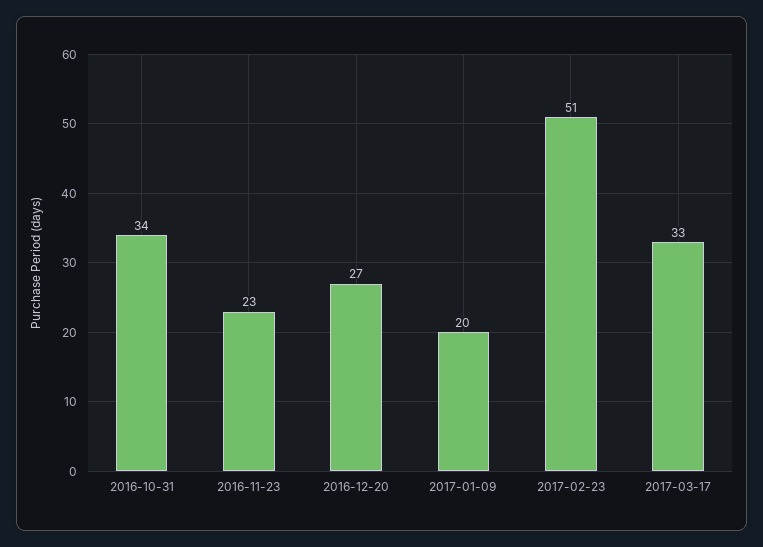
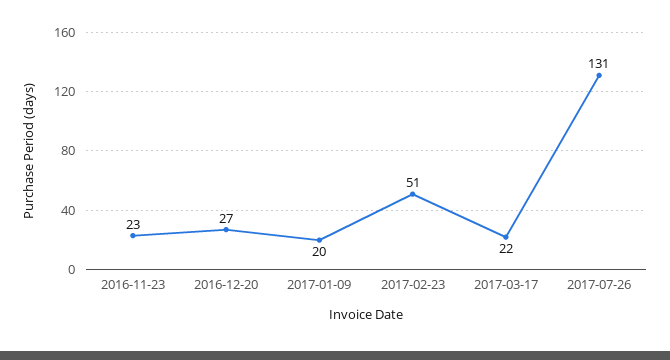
2016-10-31: 34 -> none
2017-03-17: 33 -> 22
2017-07-26: none -> 131

